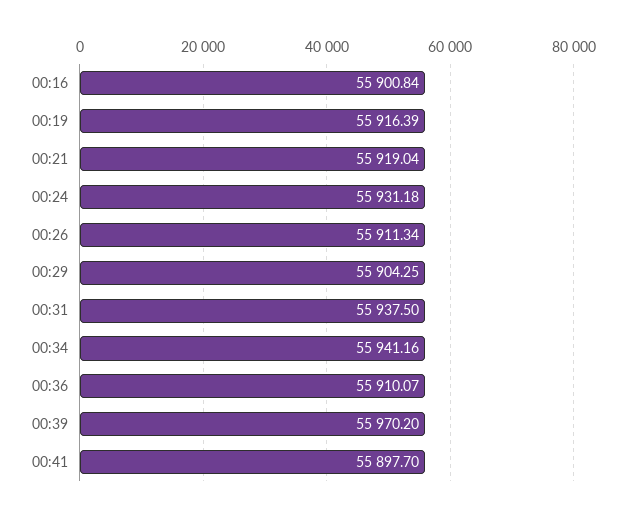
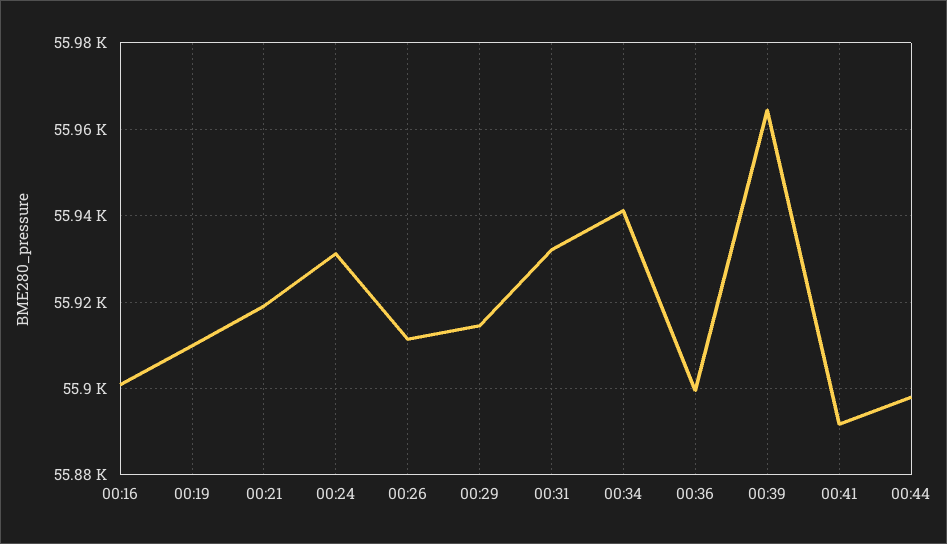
00:19: 55916.39 -> 55910
00:29: 55904.25 -> 55914
00:31: 55937.5 -> 55932
00:36: 55910.07 -> 55900
00:39: 55970.2 -> 55964
00:41: 55897.7 -> 55892
00:44: none -> 55898

